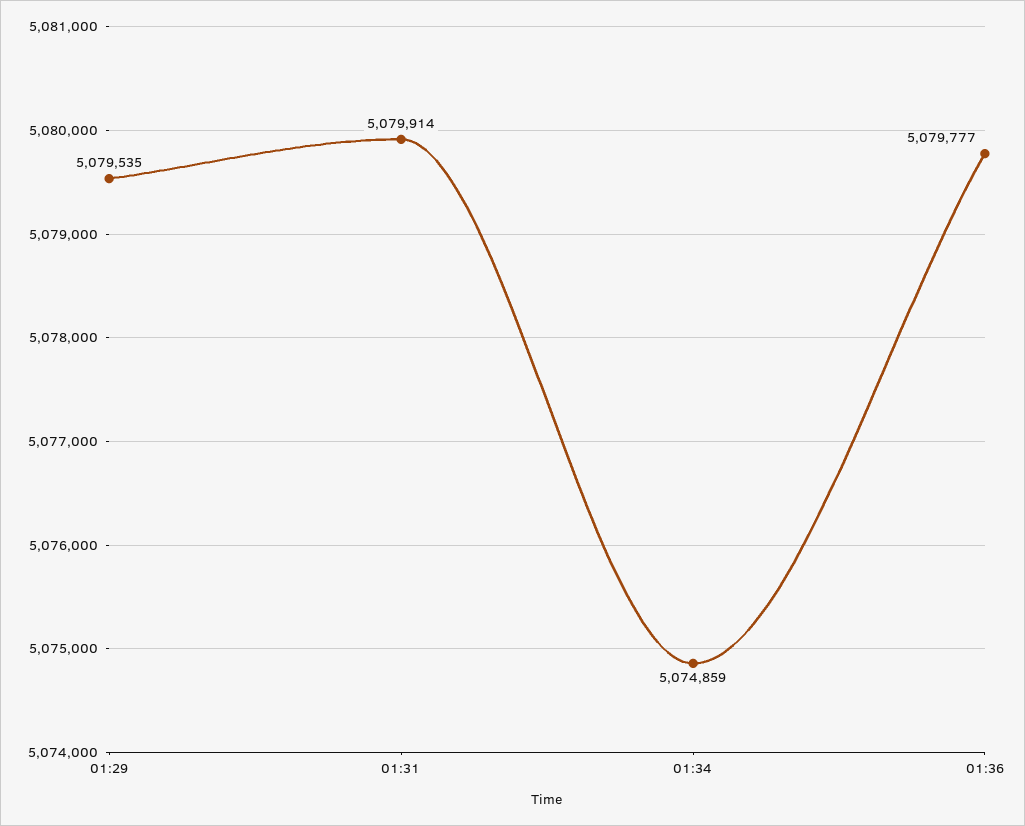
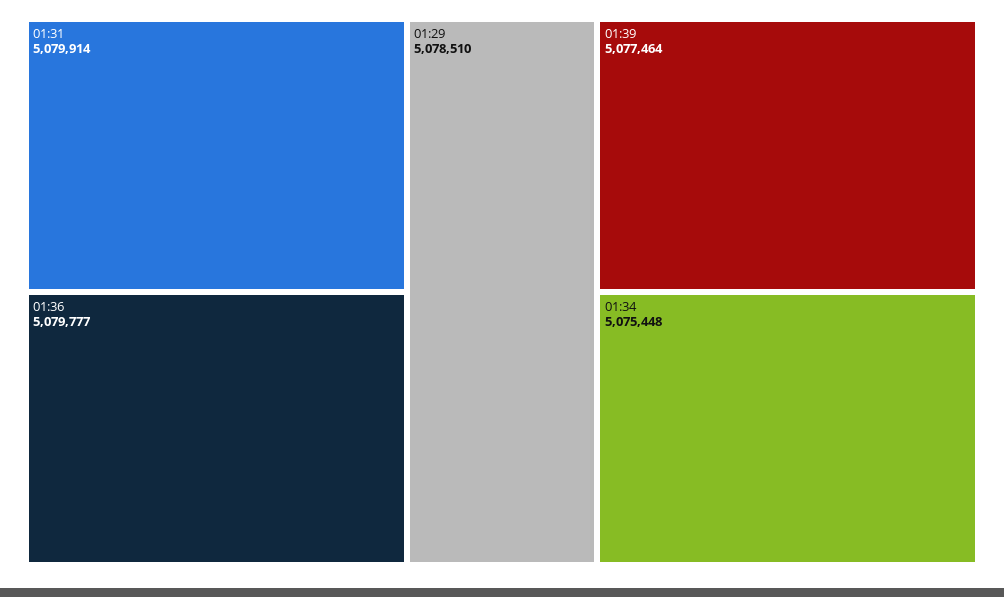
01:29: 5079535 -> 5078510
01:34: 5074859 -> 5075448
01:39: none -> 5077464

